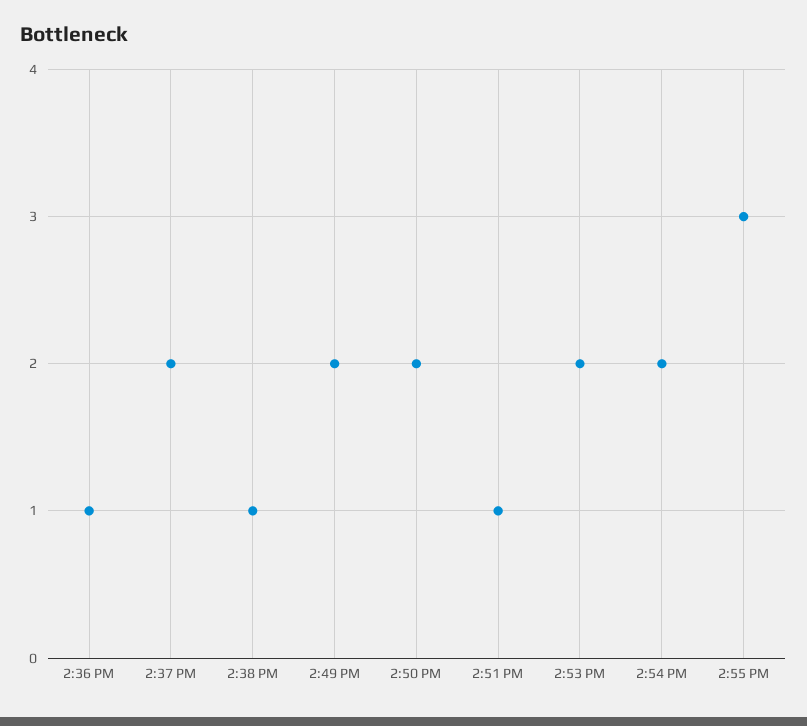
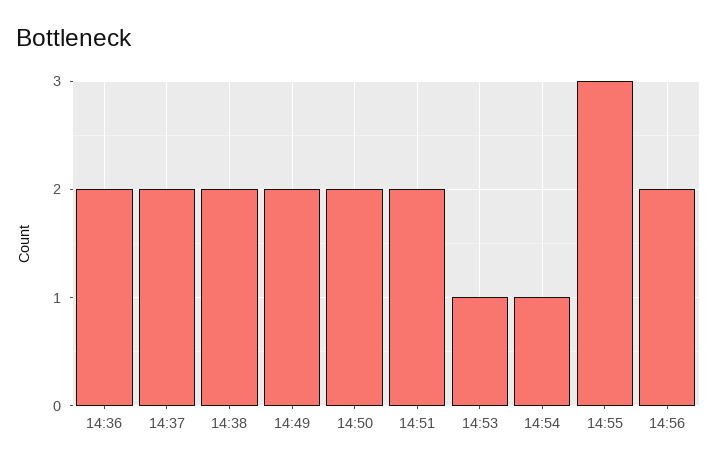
2:36 PM: 1 -> 2
2:38 PM: 1 -> 2
2:51 PM: 1 -> 2
2:53 PM: 2 -> 1
2:54 PM: 2 -> 1
14:56: none -> 2

